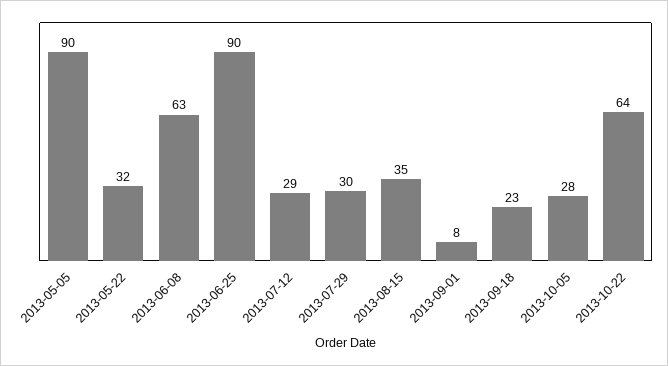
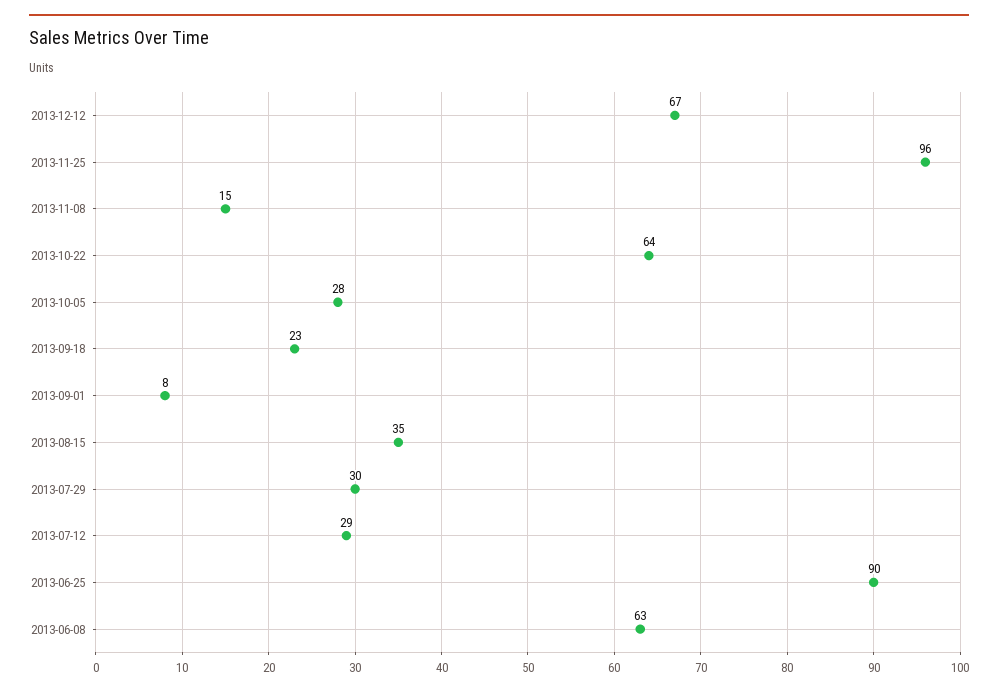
2013-05-05: 90 -> none
2013-05-22: 32 -> none
2013-12-12: none -> 67
2013-11-25: none -> 96
2013-11-08: none -> 15

